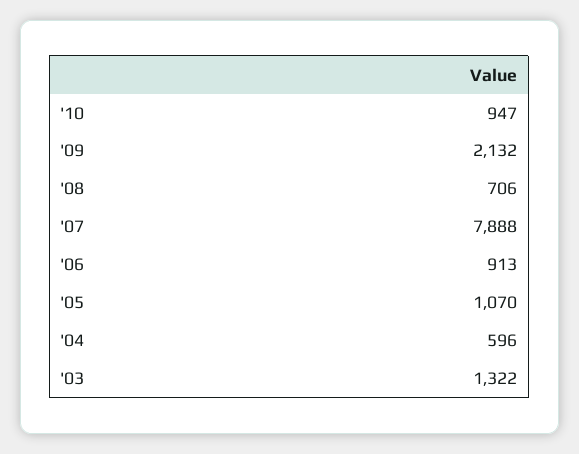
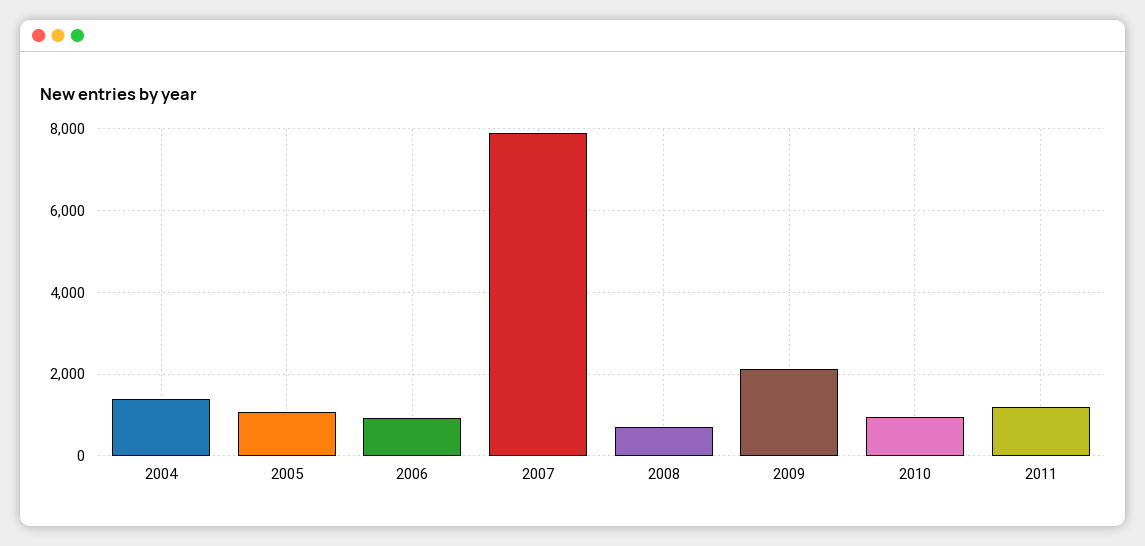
'04: 596 -> 1400
'03: 1322 -> none
2011: none -> 1200

